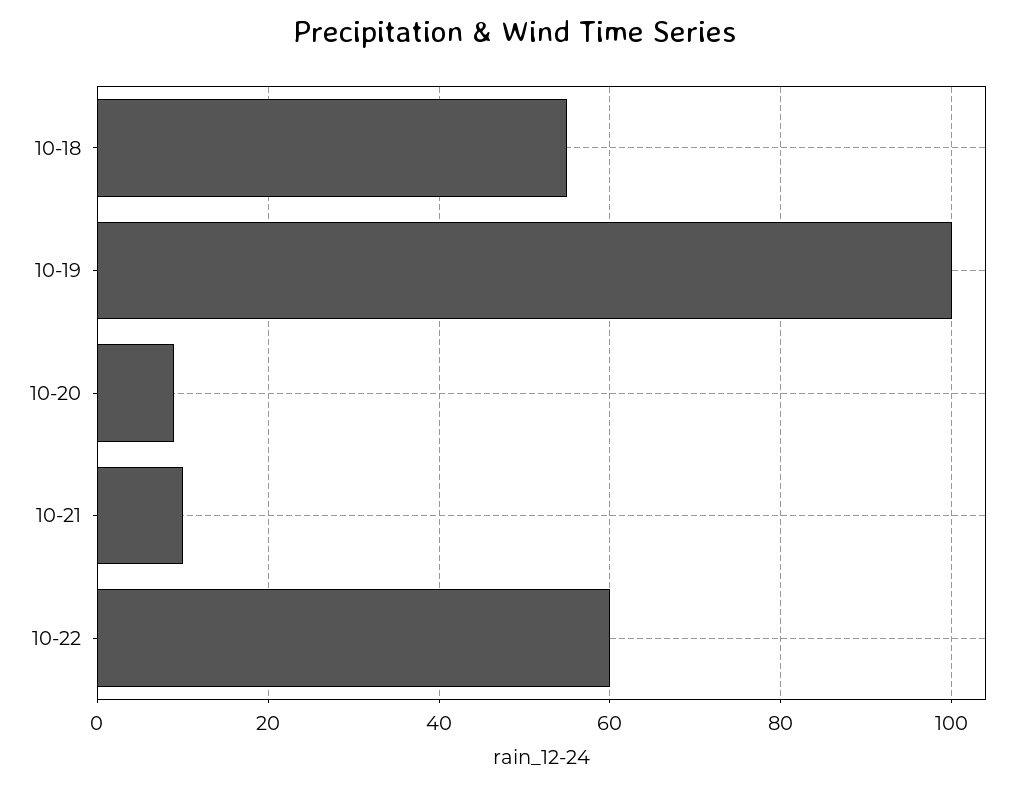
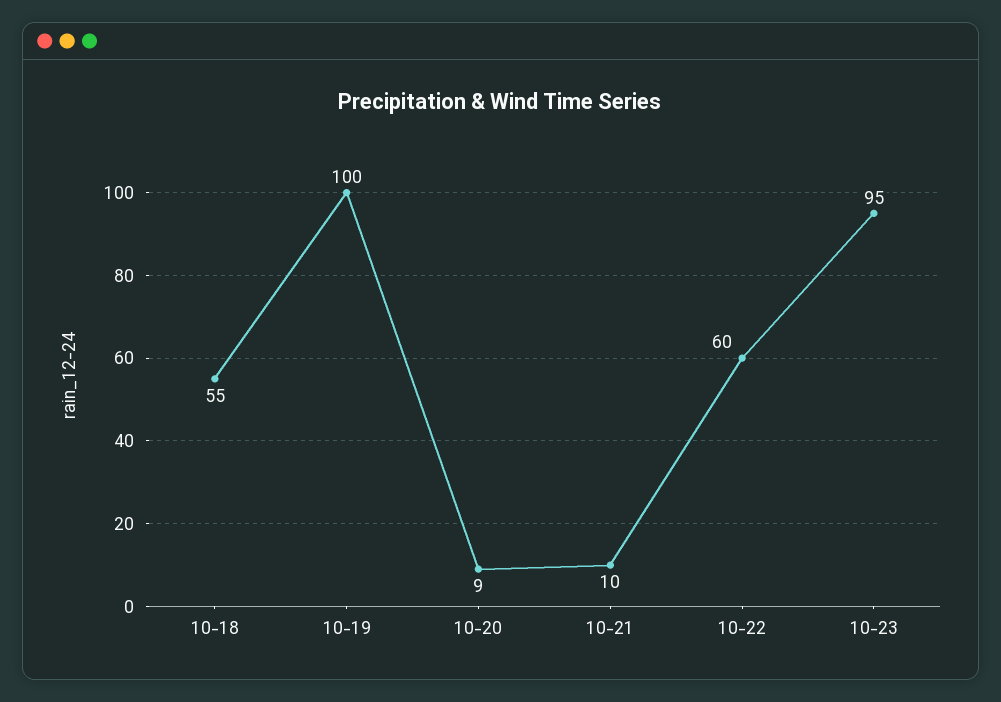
10-23: none -> 95

